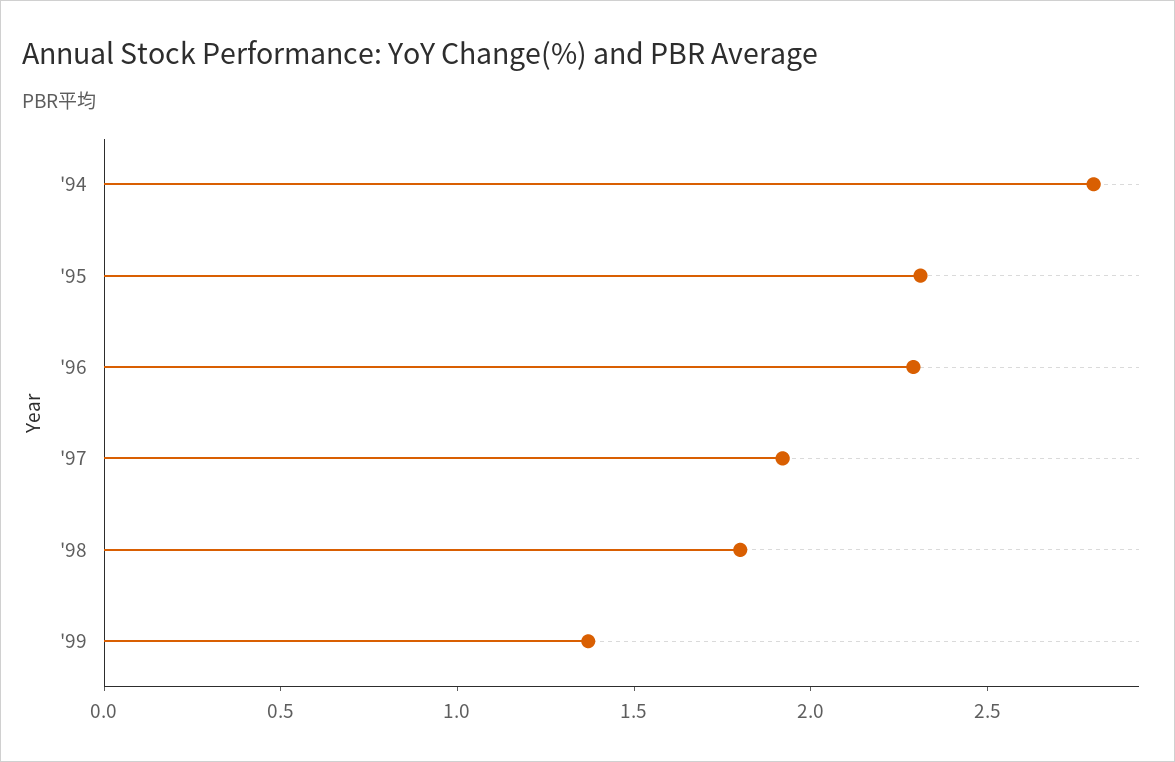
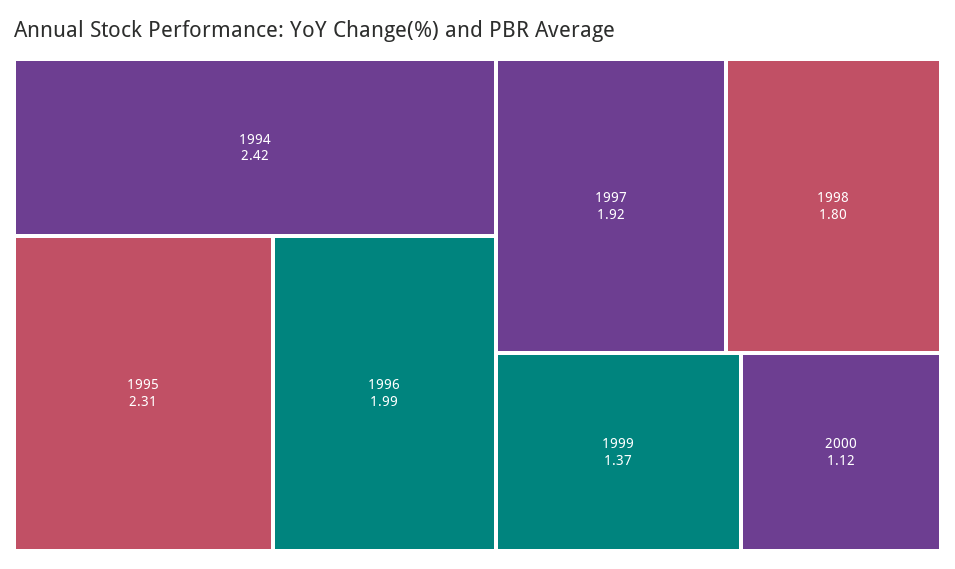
'94: 2.8 -> 2.42
'96: 2.3 -> 1.99
2000: none -> 1.12

